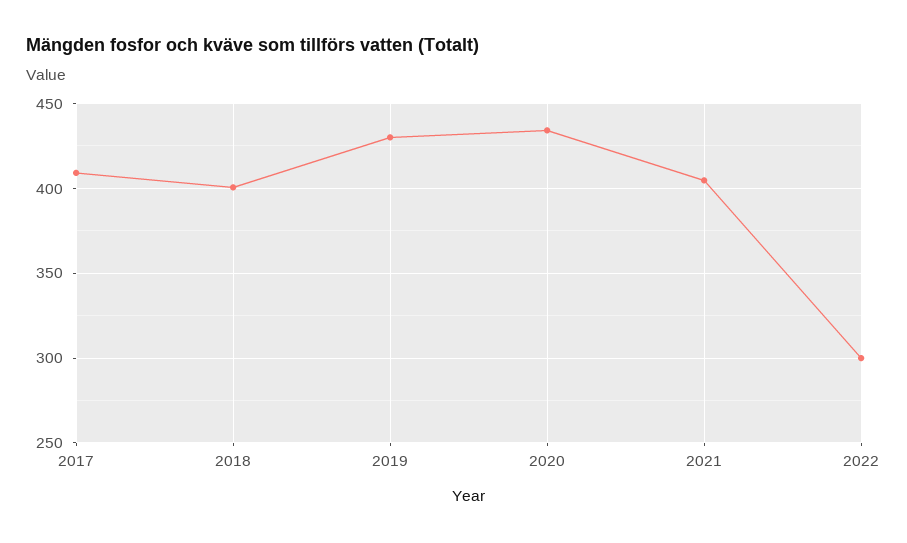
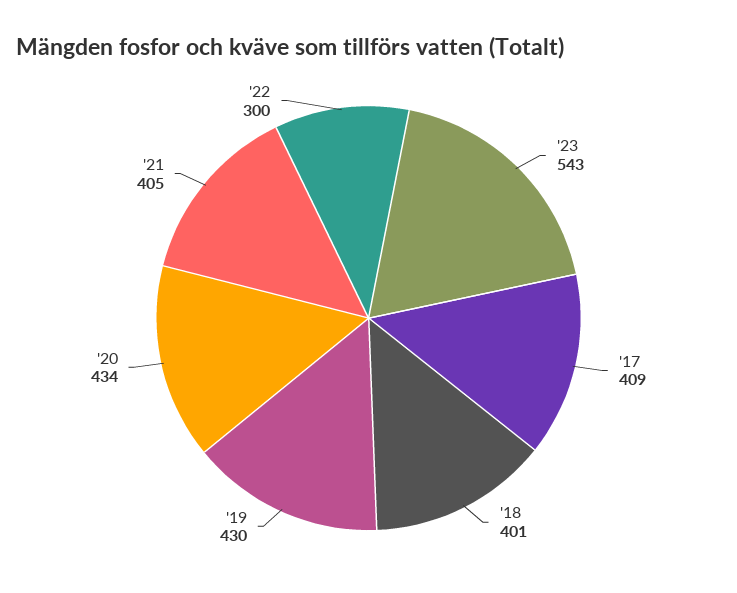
'23: none -> 543

